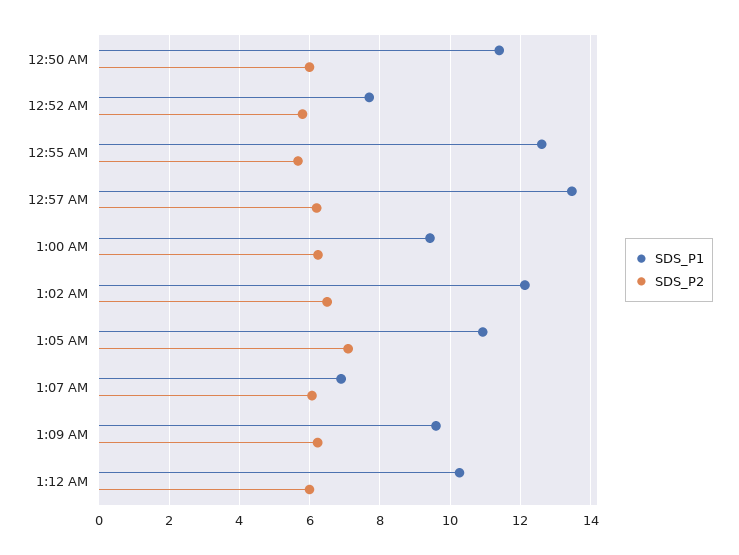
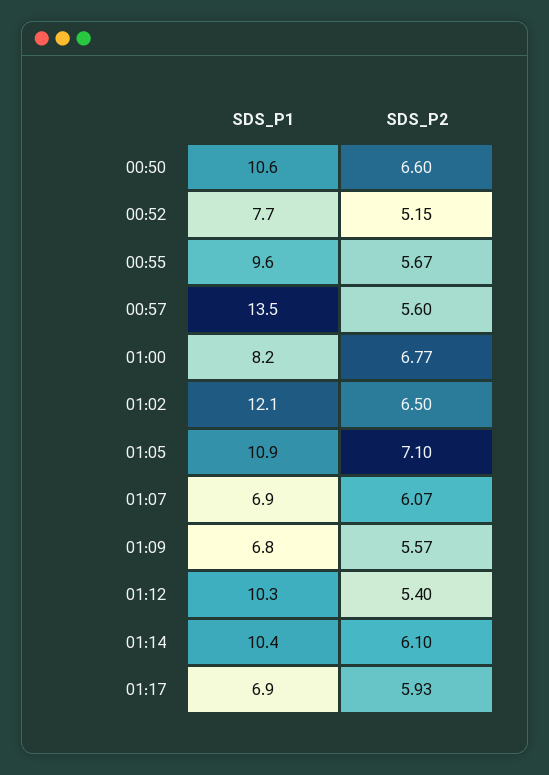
SDS_P1, 12:50 AM: 11.4 -> 10.6
SDS_P2, 12:50 AM: 6 -> 6.6
SDS_P2, 12:52 AM: 5.8 -> 5.15
SDS_P1, 12:55 AM: 12.6 -> 9.6
SDS_P2, 12:57 AM: 6.2 -> 5.6
SDS_P1, 1:00 AM: 9.4 -> 8.2
SDS_P2, 1:00 AM: 6.2 -> 6.77
SDS_P1, 1:09 AM: 9.6 -> 6.8
SDS_P2, 1:09 AM: 6.2 -> 5.57
SDS_P2, 1:12 AM: 6 -> 5.4
SDS_P1, 01:14: none -> 10.4
SDS_P2, 01:14: none -> 6.1
SDS_P1, 01:17: none -> 6.9
SDS_P2, 01:17: none -> 5.93

